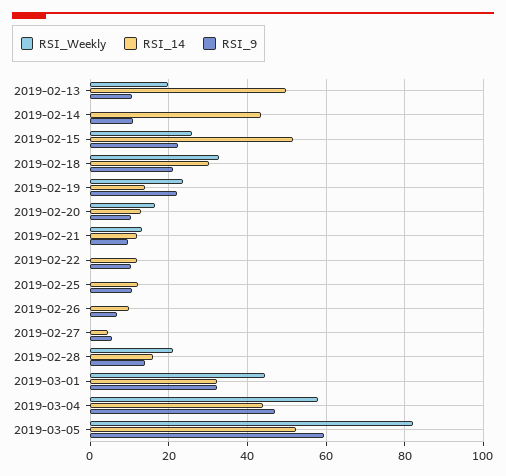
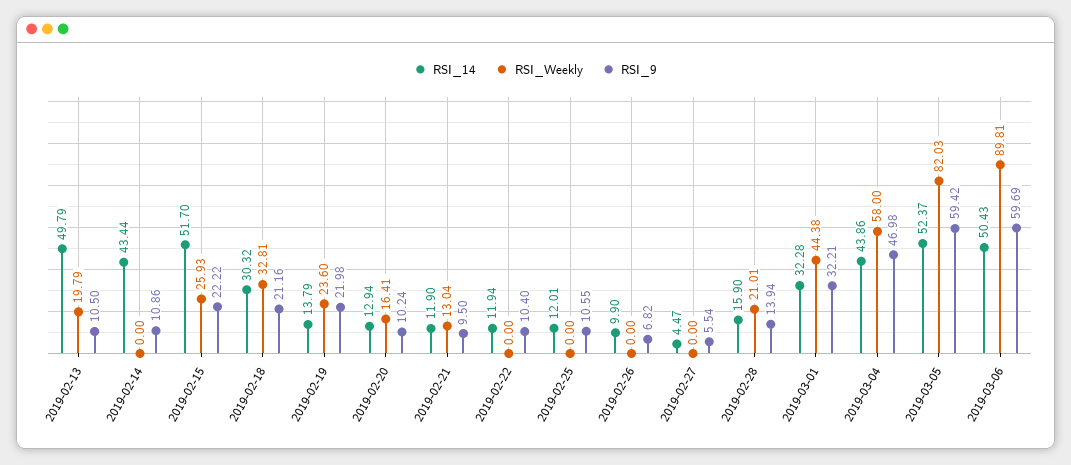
RSI_14, 2019-03-06: none -> 50.43
RSI_Weekly, 2019-03-06: none -> 89.81
RSI_9, 2019-03-06: none -> 59.69

